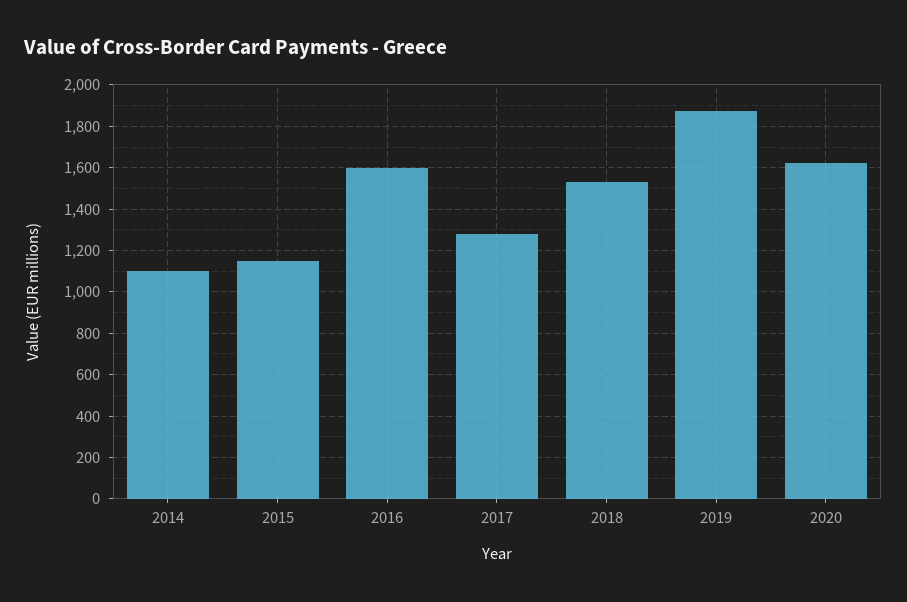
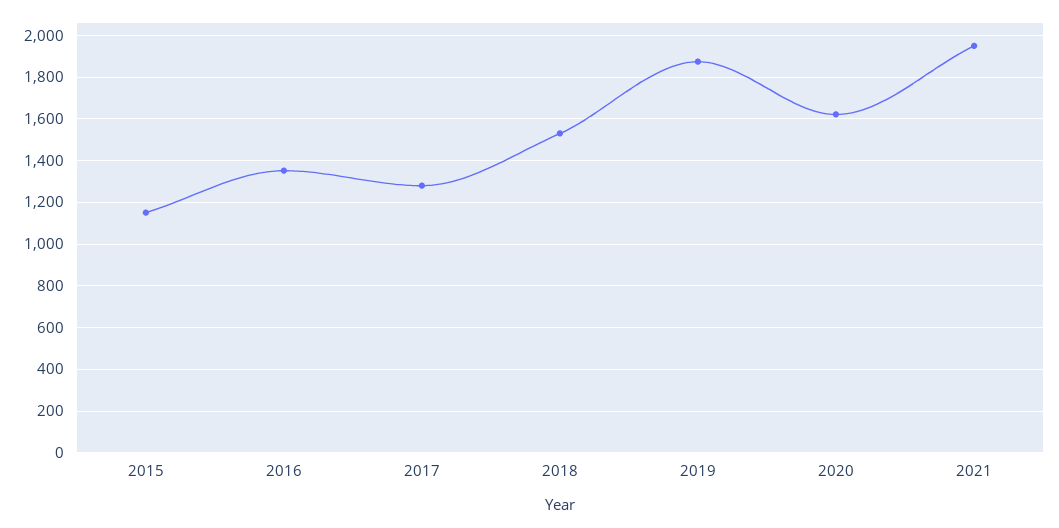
2014: 1100 -> none
2016: 1600 -> 1350
2021: none -> 1950

